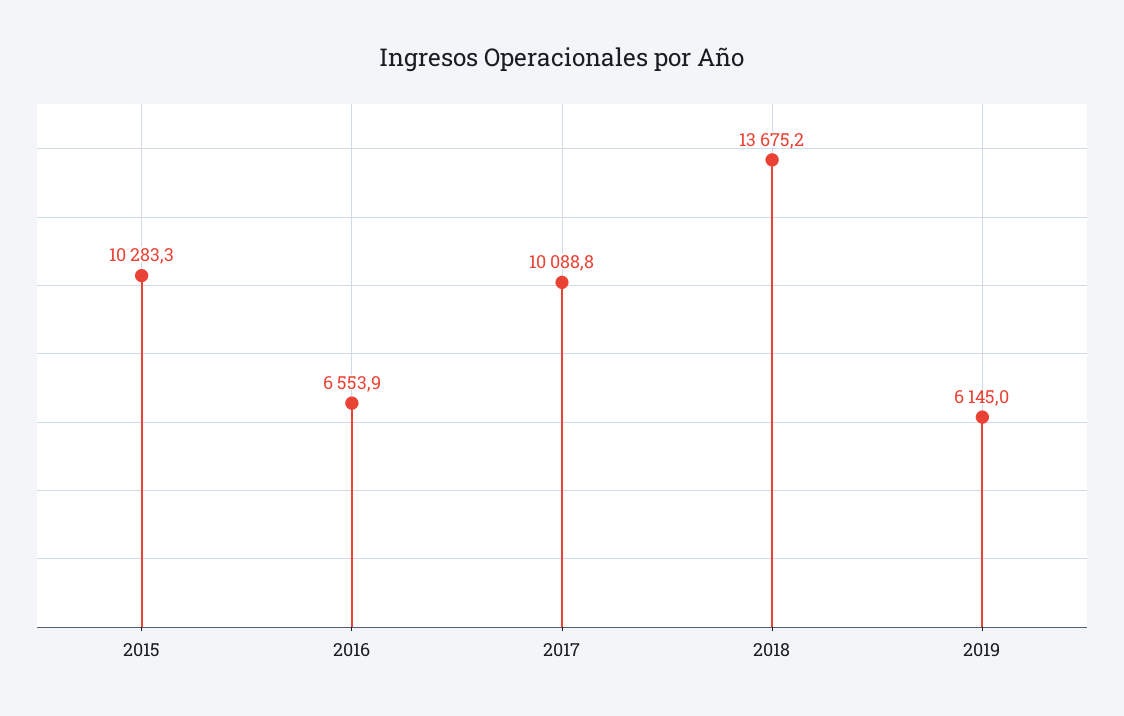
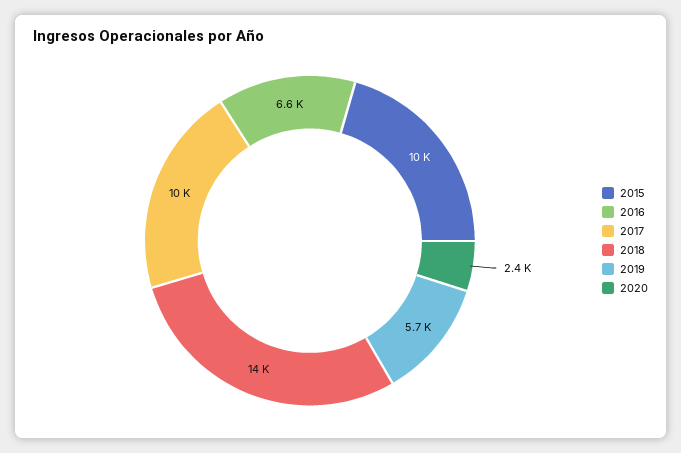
2019: 6145 -> 5700
2020: none -> 2400

